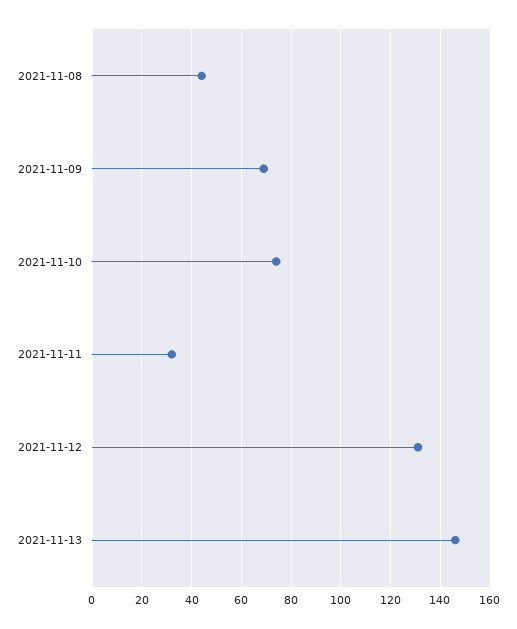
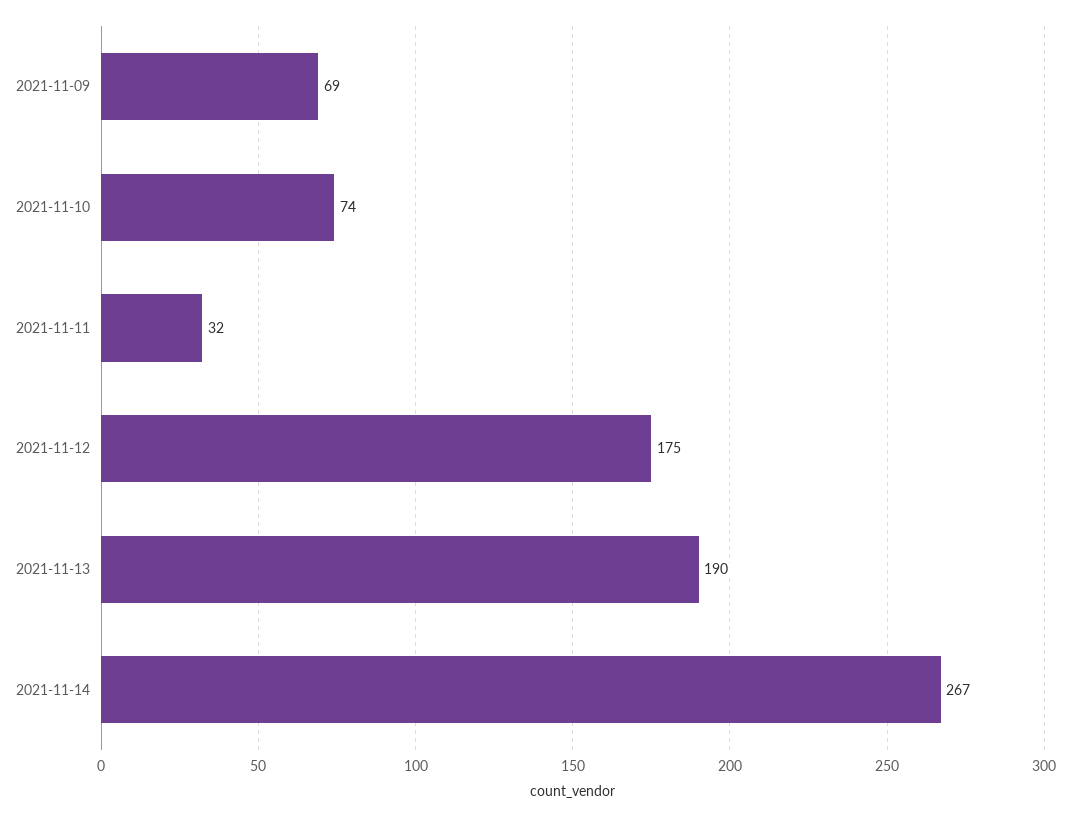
2021-11-08: 45 -> none
2021-11-12: 130 -> 175
2021-11-13: 145 -> 190
2021-11-14: none -> 267

